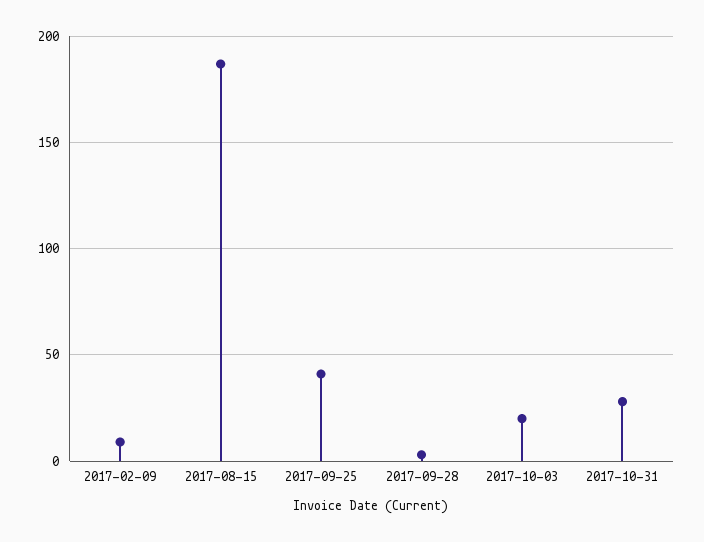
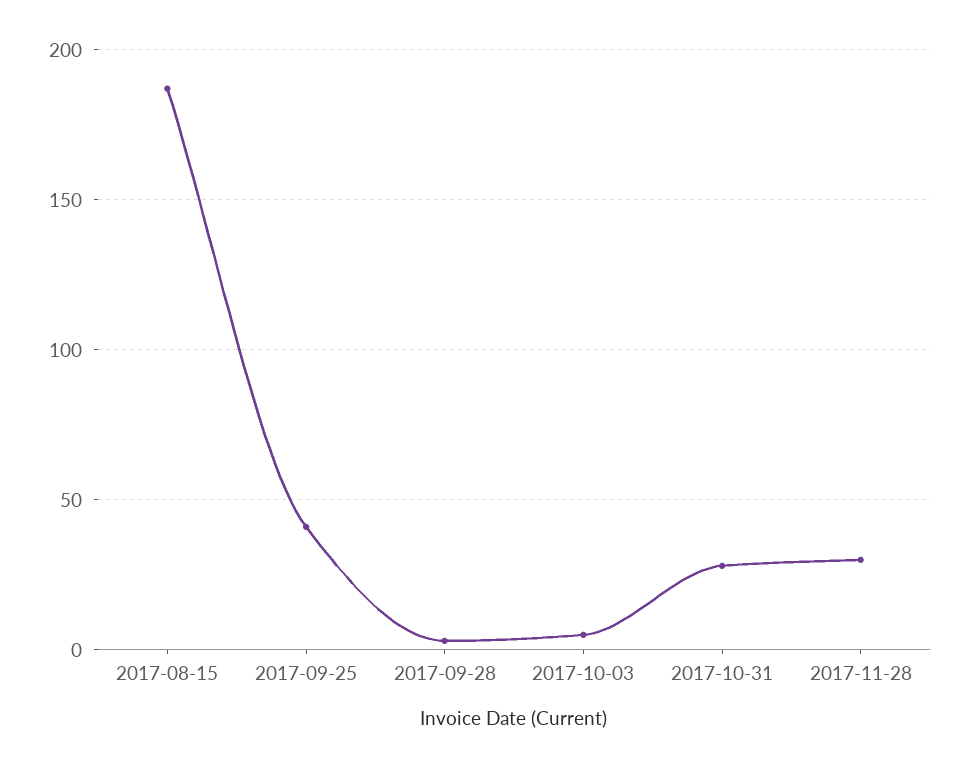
2017-02-09: 10 -> none
2017-10-03: 20 -> 5
2017-11-28: none -> 30

